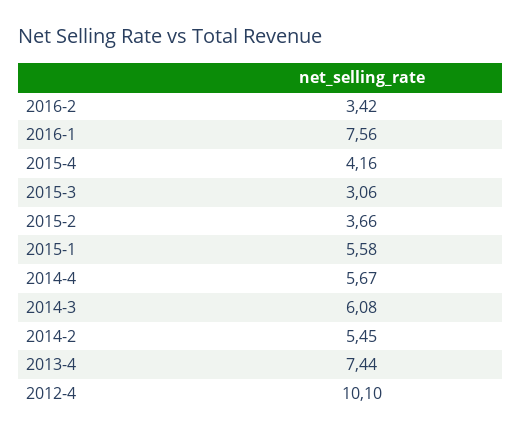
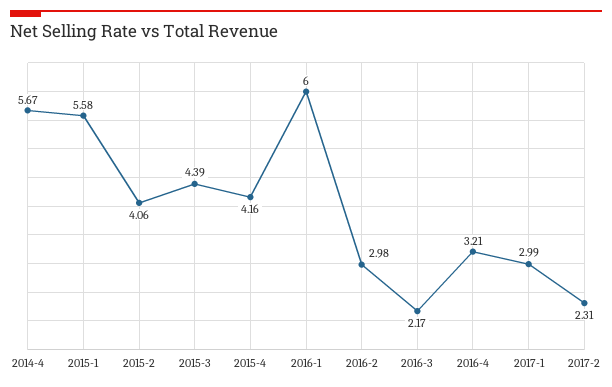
2016-2: 3.42 -> 2.98
2016-1: 7.56 -> 6
2015-3: 3.06 -> 4.39
2015-2: 3.66 -> 4.06
2014-3: 6.08 -> none
2014-2: 5.45 -> none
2013-4: 7.44 -> none
2012-4: 10.1 -> none
2016-3: none -> 2.17
2016-4: none -> 3.21
2017-1: none -> 2.99
2017-2: none -> 2.31

